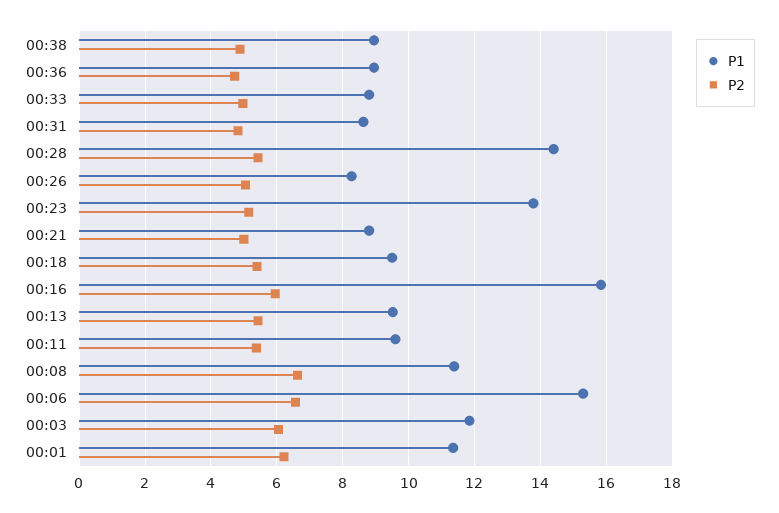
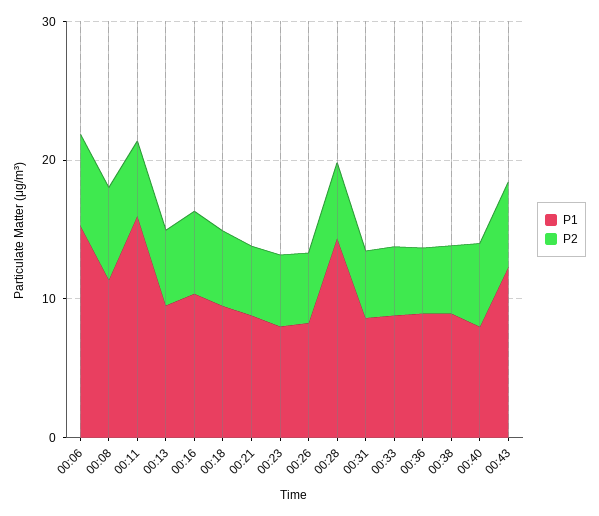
P1, 00:23: 13.8 -> 8
P1, 00:16: 15.8 -> 10
P1, 00:11: 9.6 -> 16
P1, 00:03: 11.8 -> none
P2, 00:03: 6 -> none
P1, 00:01: 11.4 -> none
P2, 00:01: 6.2 -> none
P1, 00:40: none -> 8
P2, 00:40: none -> 6
P1, 00:43: none -> 12
P2, 00:43: none -> 6

